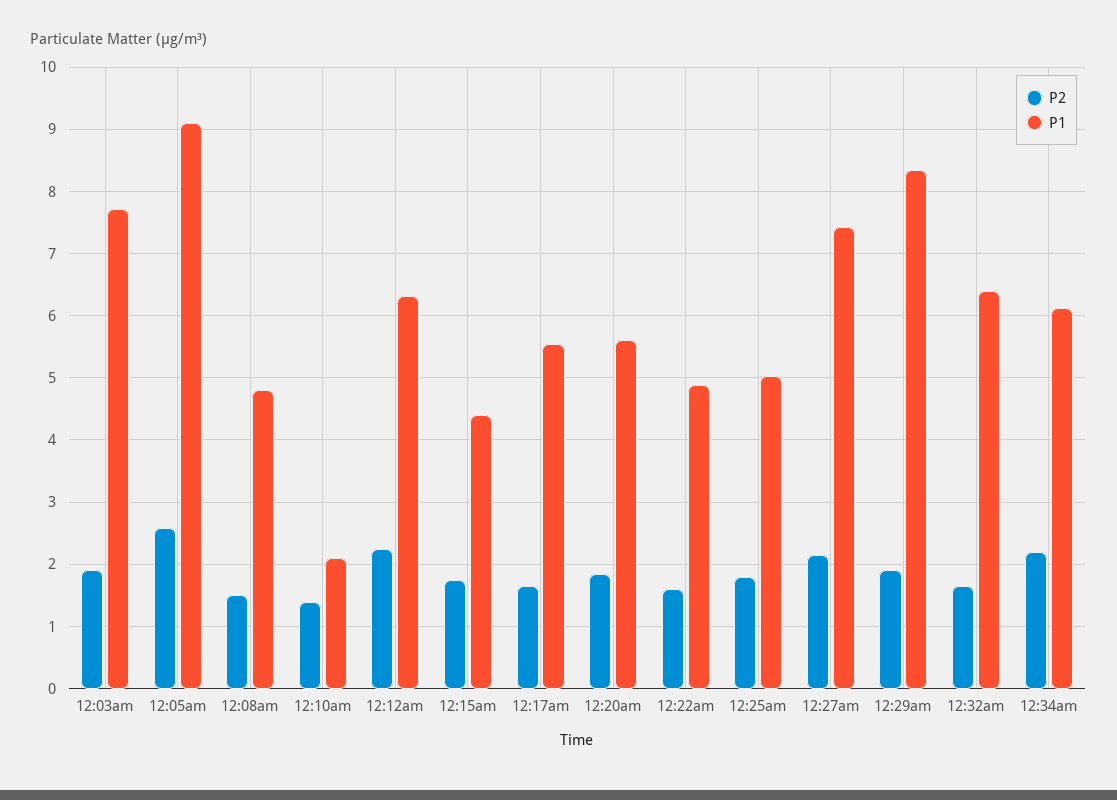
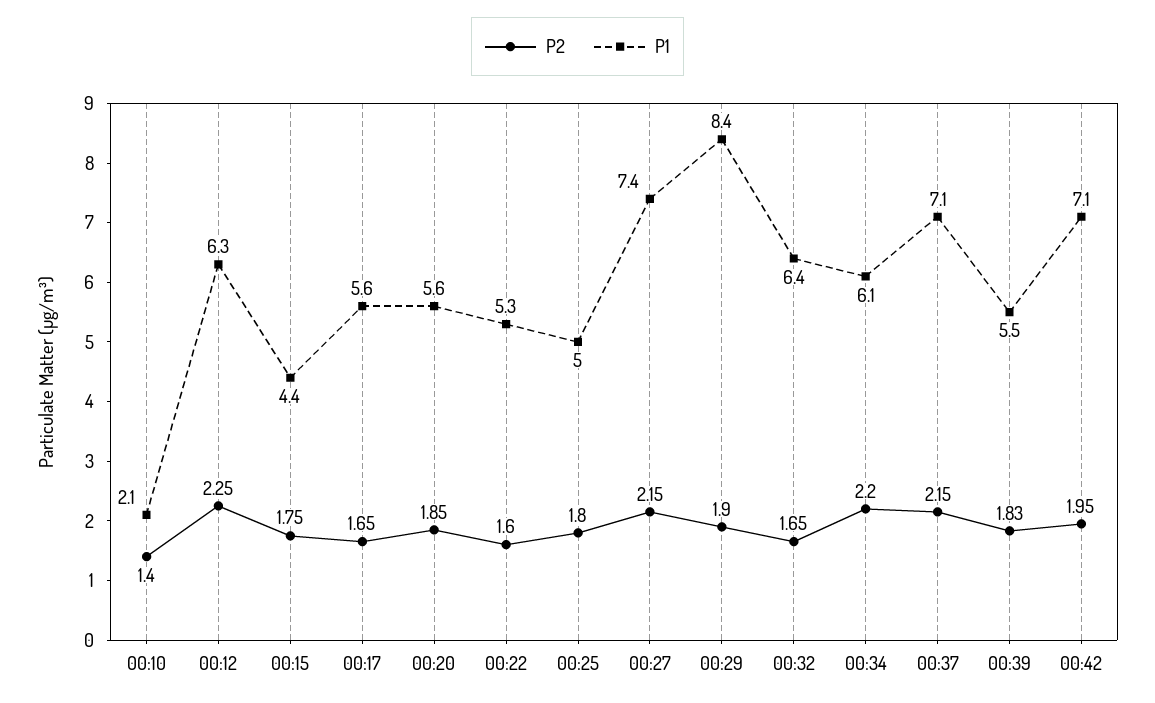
P2, 12:03am: 1.9 -> none
P1, 12:03am: 7.7 -> none
P2, 12:05am: 2.6 -> none
P1, 12:05am: 9.1 -> none
P2, 12:08am: 1.5 -> none
P1, 12:08am: 4.8 -> none
P1, 12:22am: 4.9 -> 5.3
P2, 00:37: none -> 2.15
P1, 00:37: none -> 7.1
P2, 00:39: none -> 1.83
P1, 00:39: none -> 5.5
P2, 00:42: none -> 1.95
P1, 00:42: none -> 7.1

